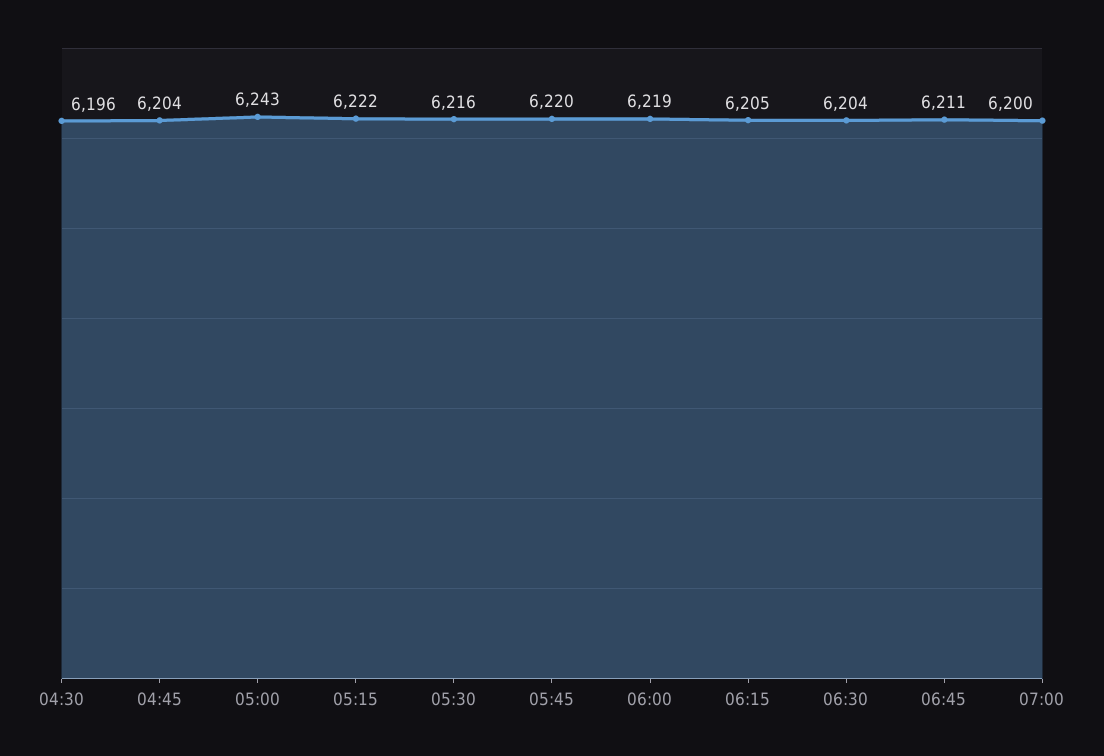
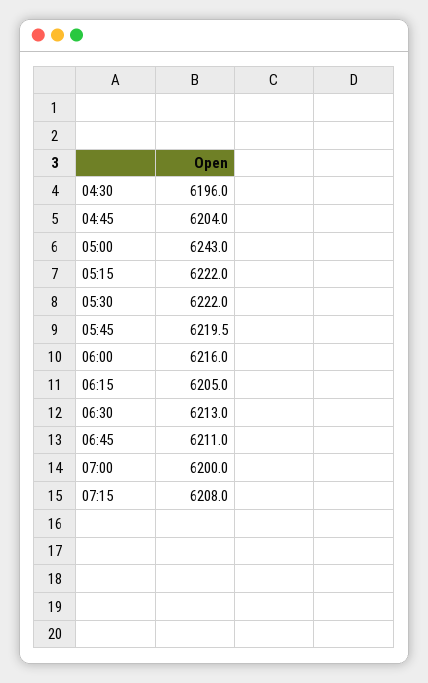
05:30: 6216 -> 6222
06:00: 6219 -> 6216
06:30: 6204 -> 6213
07:15: none -> 6208

